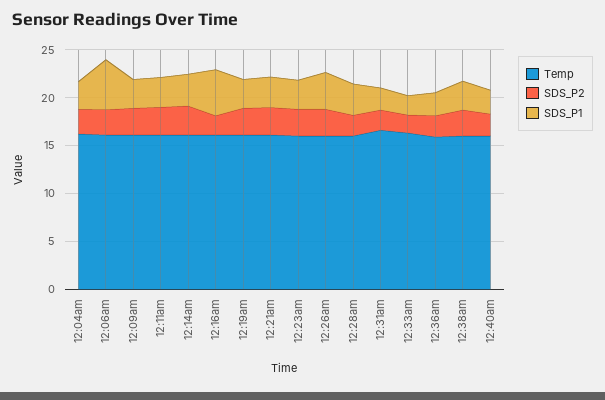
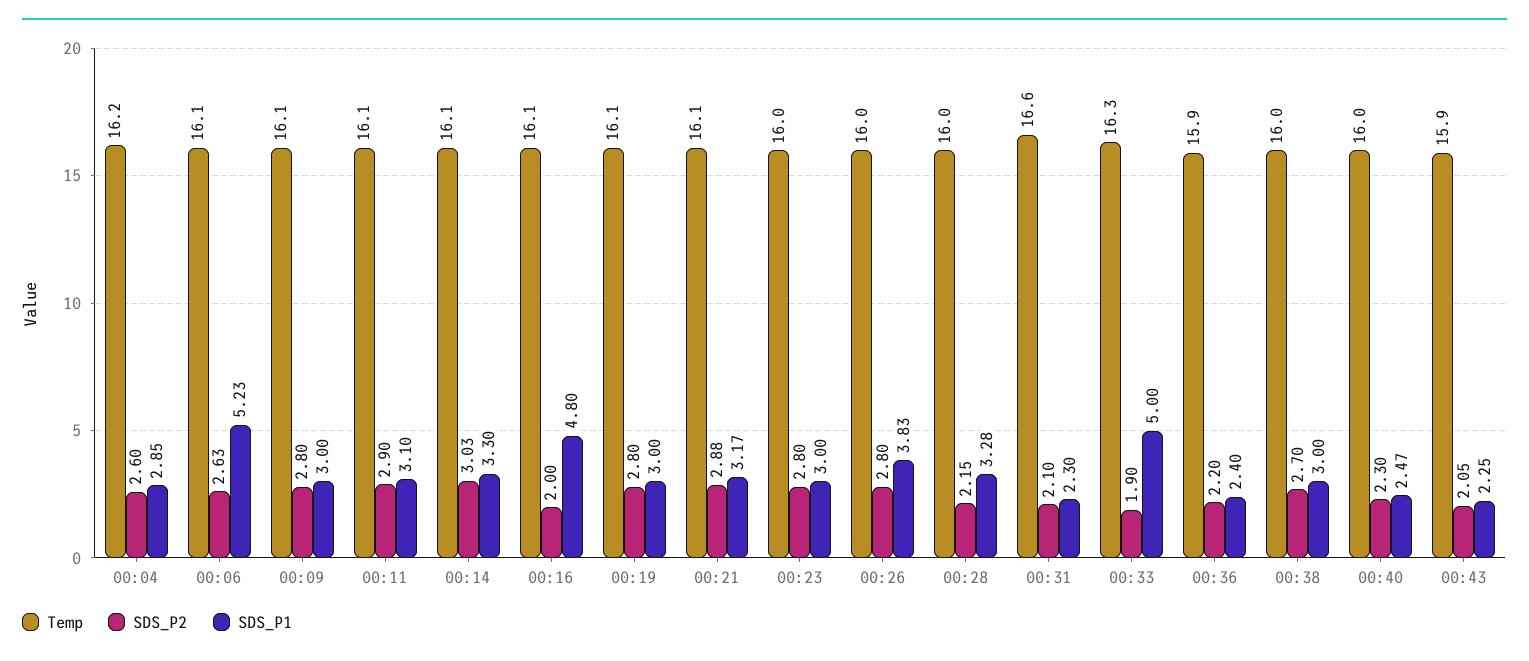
SDS_P1, 12:33am: 2 -> 5
Temp, 00:43: none -> 15.9
SDS_P2, 00:43: none -> 2.05
SDS_P1, 00:43: none -> 2.25

